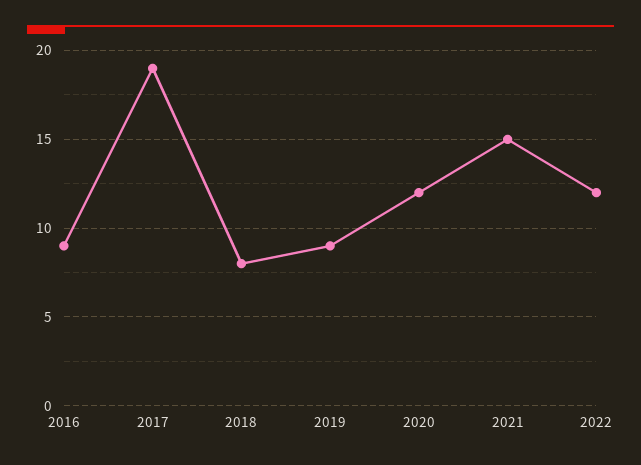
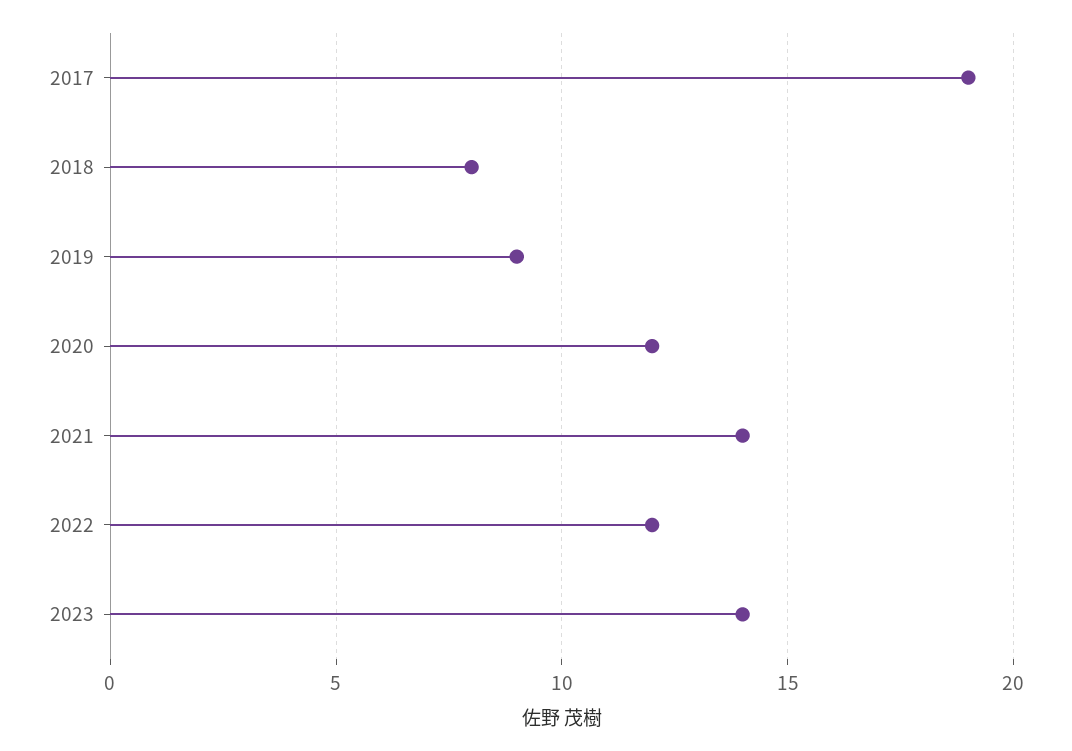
2016: 9 -> none
2021: 15 -> 14
2023: none -> 14

